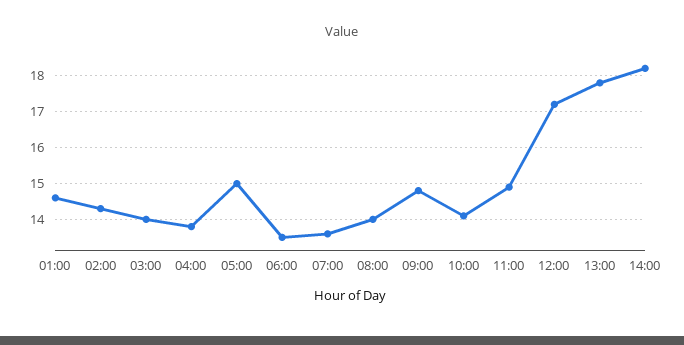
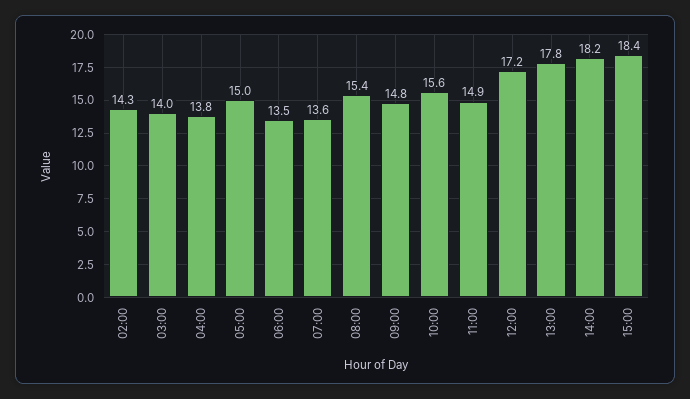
01:00: 14.5 -> none
08:00: 14 -> 15.4
10:00: 14 -> 15.6
15:00: none -> 18.4

